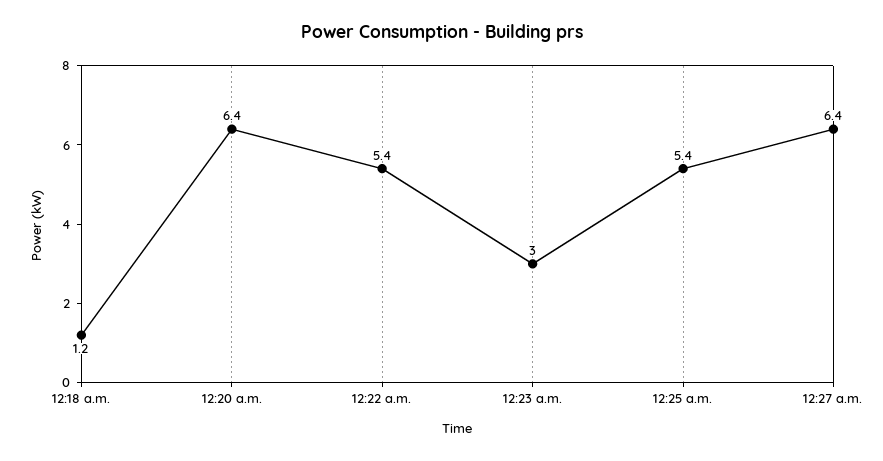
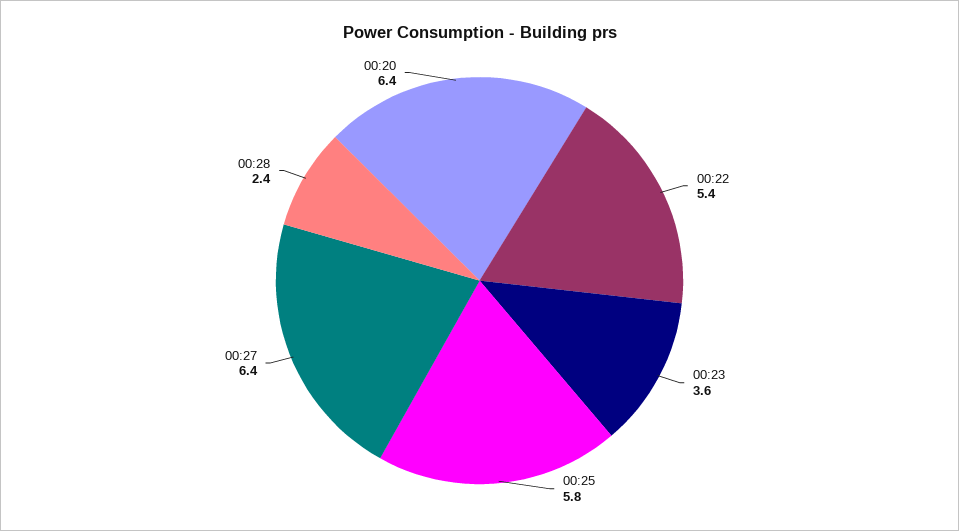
12:18 a.m.: 1.2 -> none
12:23 a.m.: 3 -> 3.6
12:25 a.m.: 5.4 -> 5.8
00:28: none -> 2.4

